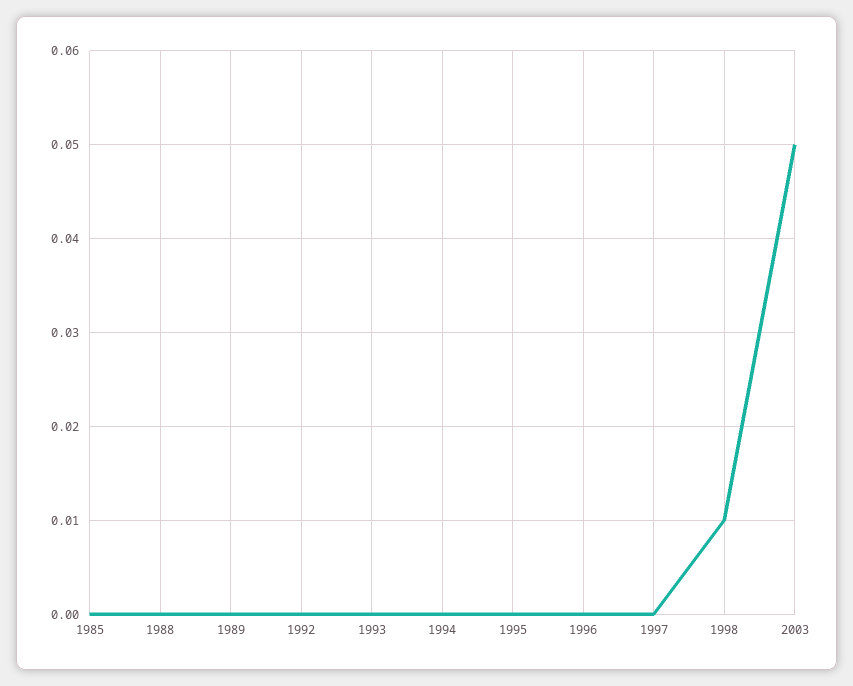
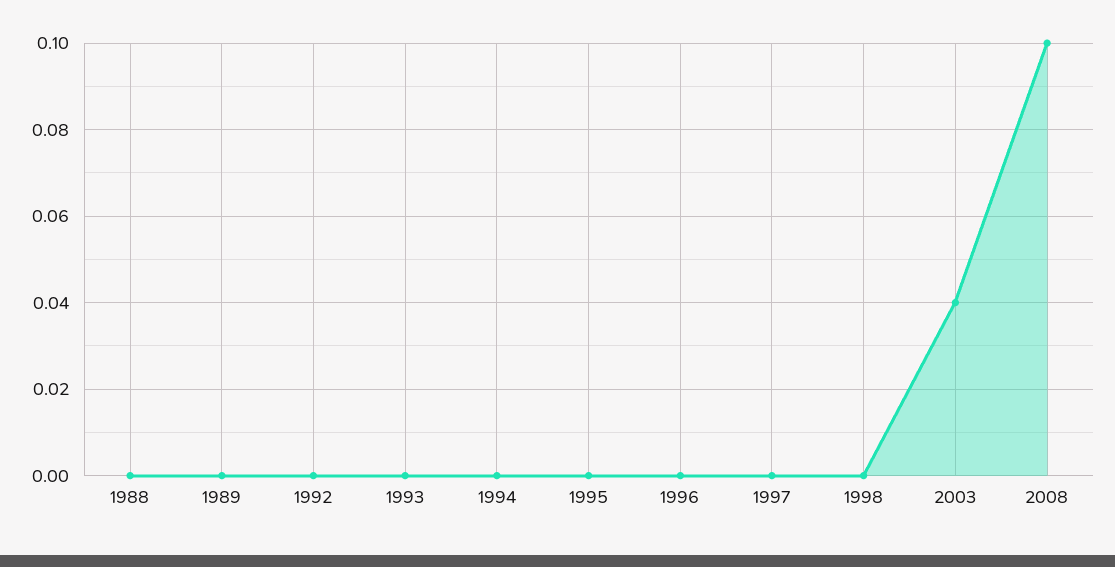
1985: 0 -> none
1998: 0.01 -> 0
2003: 0.05 -> 0.04
2008: none -> 0.1

